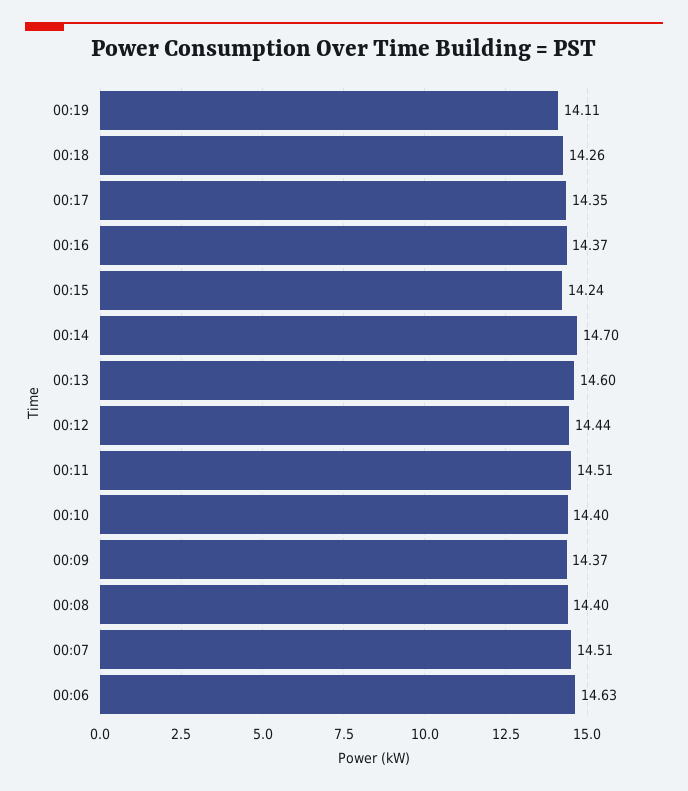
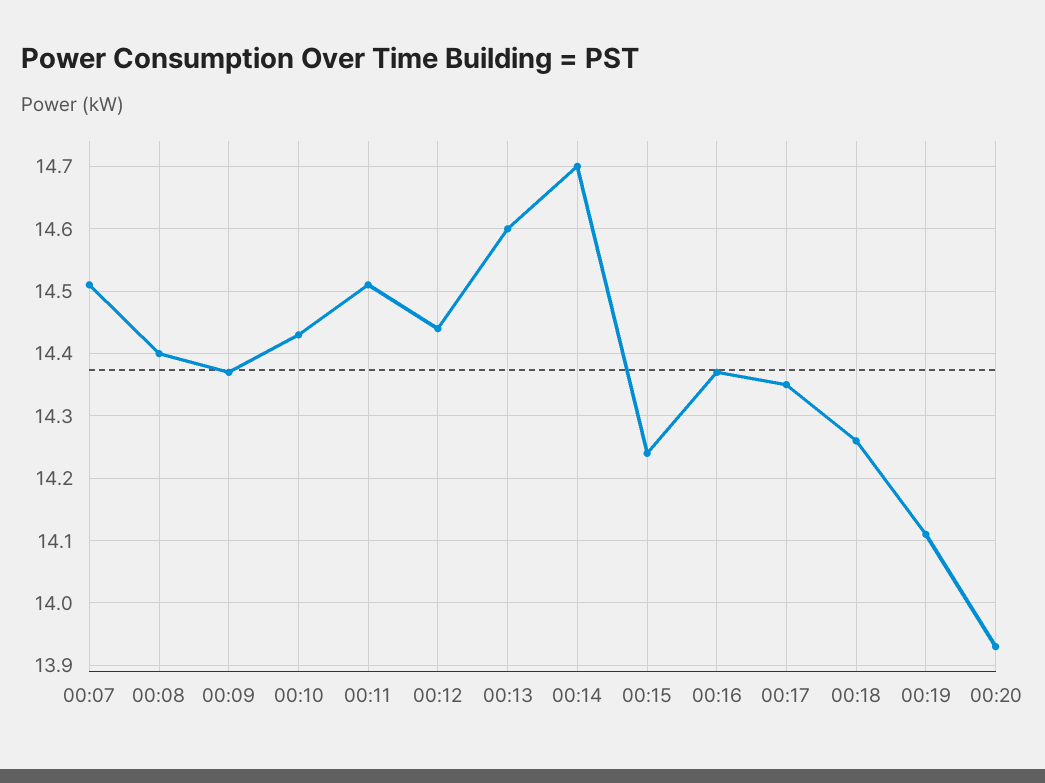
00:10: 14.4 -> 14.43
00:06: 14.63 -> none
00:20: none -> 13.93

